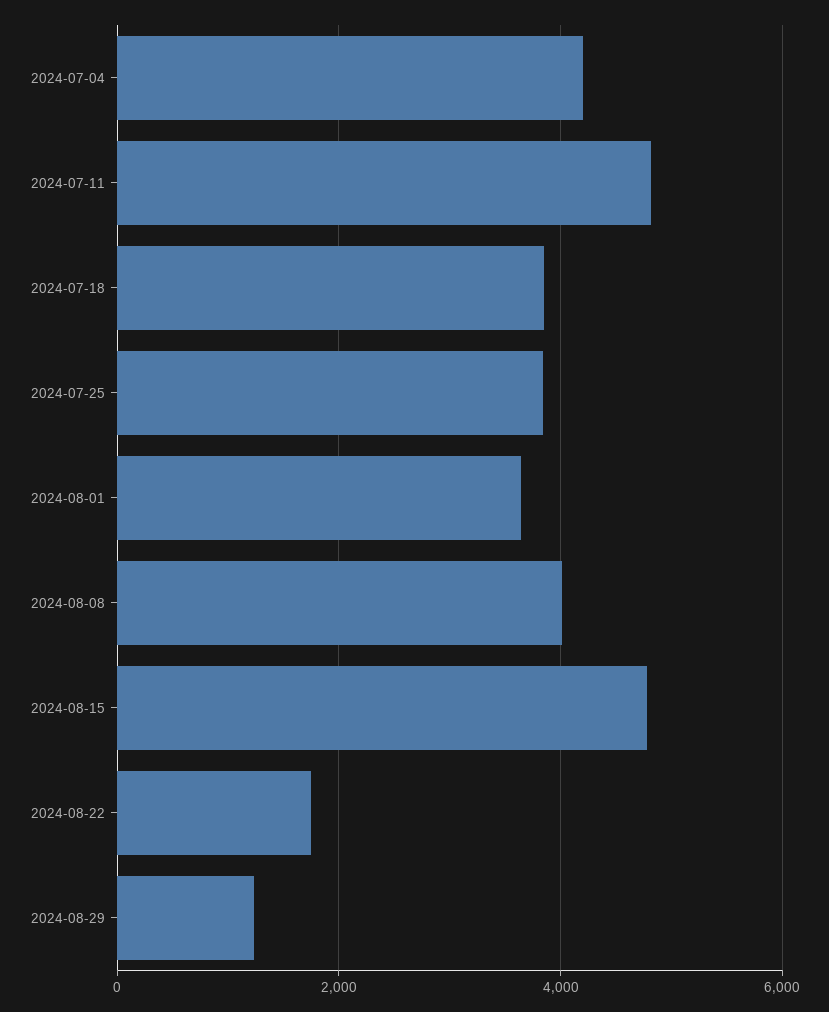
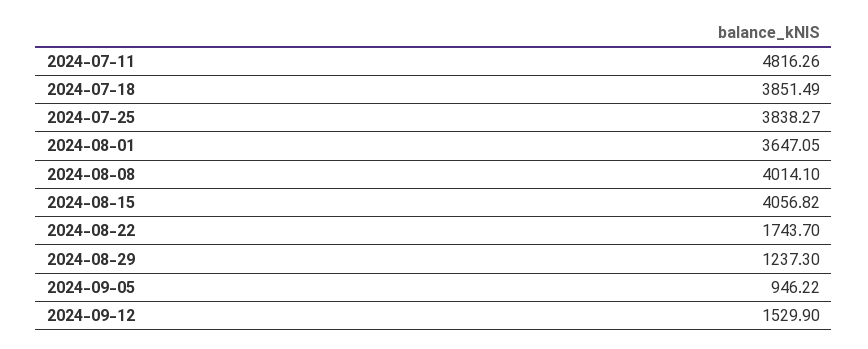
2024-07-04: 4200 -> none
2024-08-15: 4800 -> 4056.82
2024-09-05: none -> 946.22
2024-09-12: none -> 1529.9

